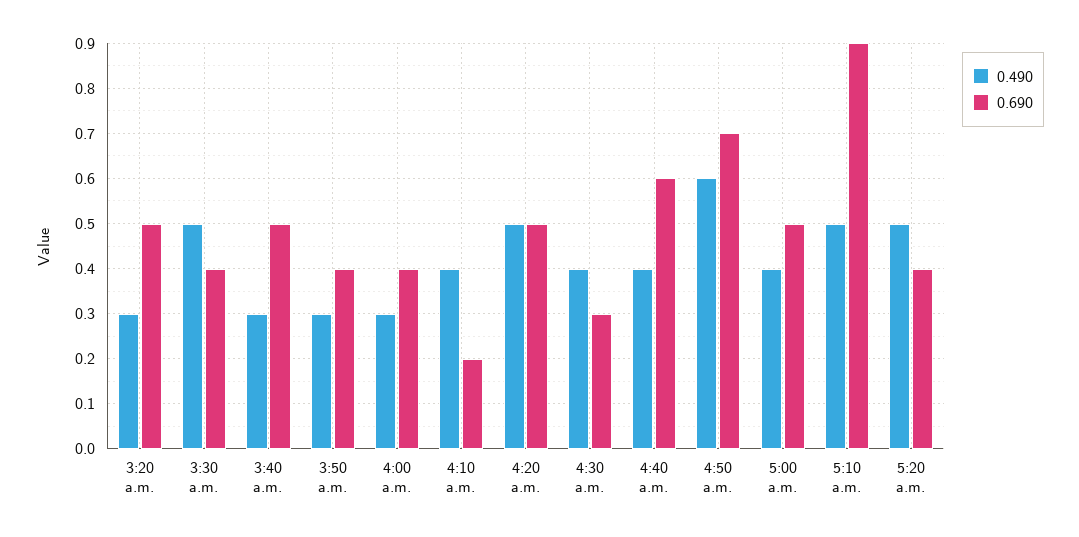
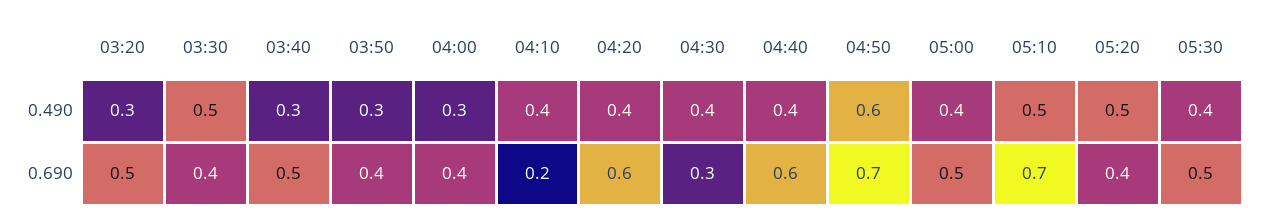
0.490, 4:20 a.m.: 0.5 -> 0.4
0.690, 4:20 a.m.: 0.5 -> 0.6
0.690, 5:10 a.m.: 0.9 -> 0.7
0.490, 05:30: none -> 0.4
0.690, 05:30: none -> 0.5

